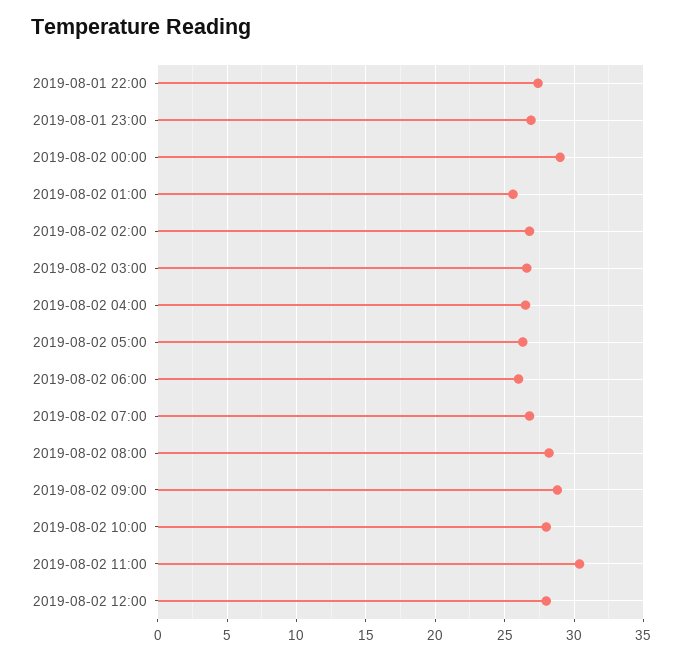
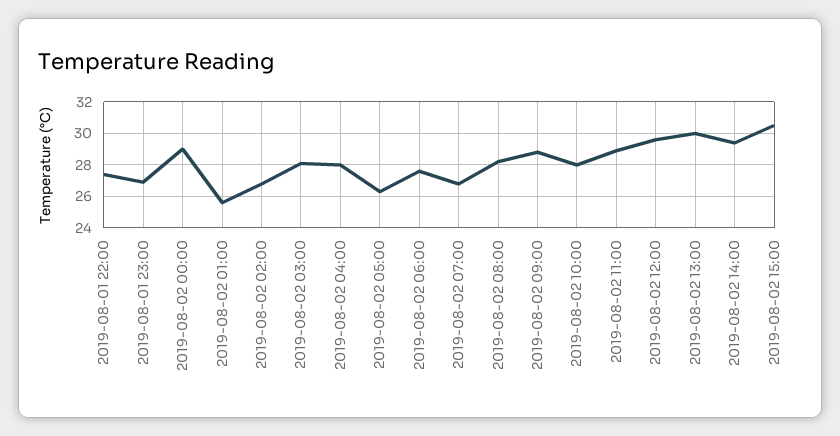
2019-08-02 03:00: 26.5 -> 28
2019-08-02 04:00: 26.5 -> 28
2019-08-02 06:00: 26 -> 27.5
2019-08-02 11:00: 30.5 -> 29
2019-08-02 12:00: 28 -> 29.5
2019-08-02 13:00: none -> 30
2019-08-02 14:00: none -> 29.5
2019-08-02 15:00: none -> 30.5

